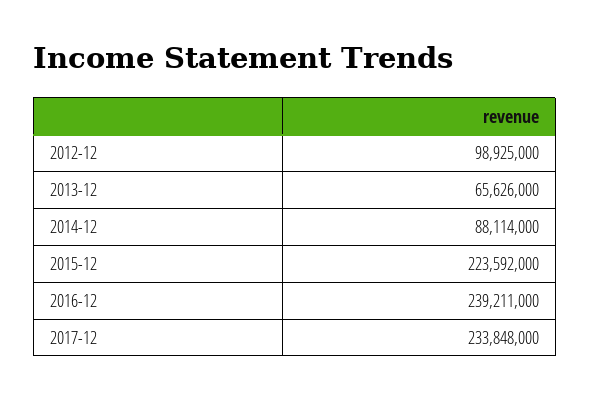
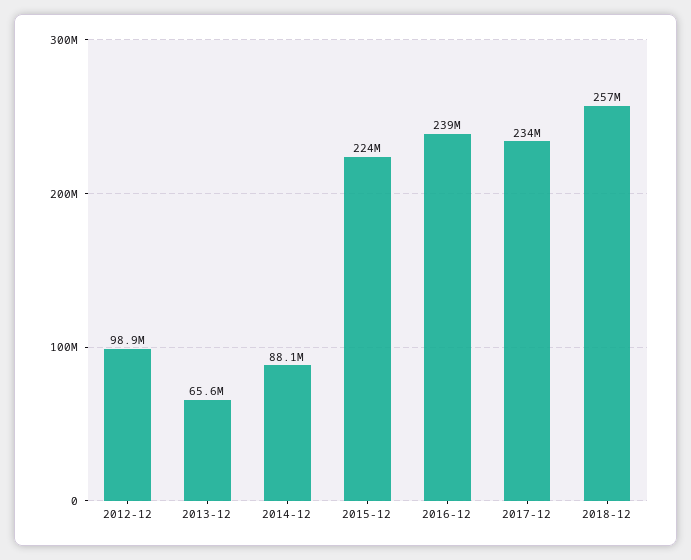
2018-12: none -> 257000000

